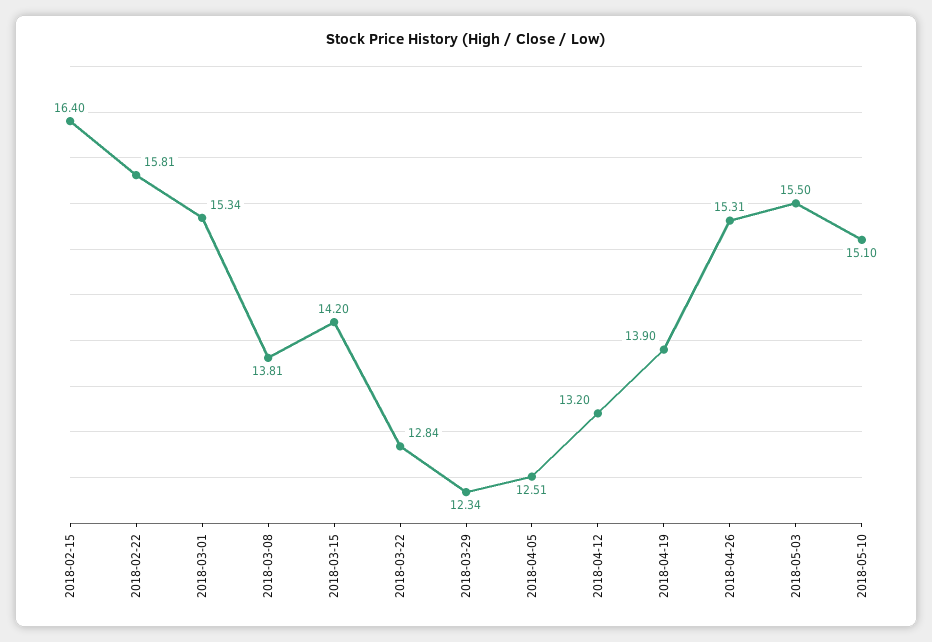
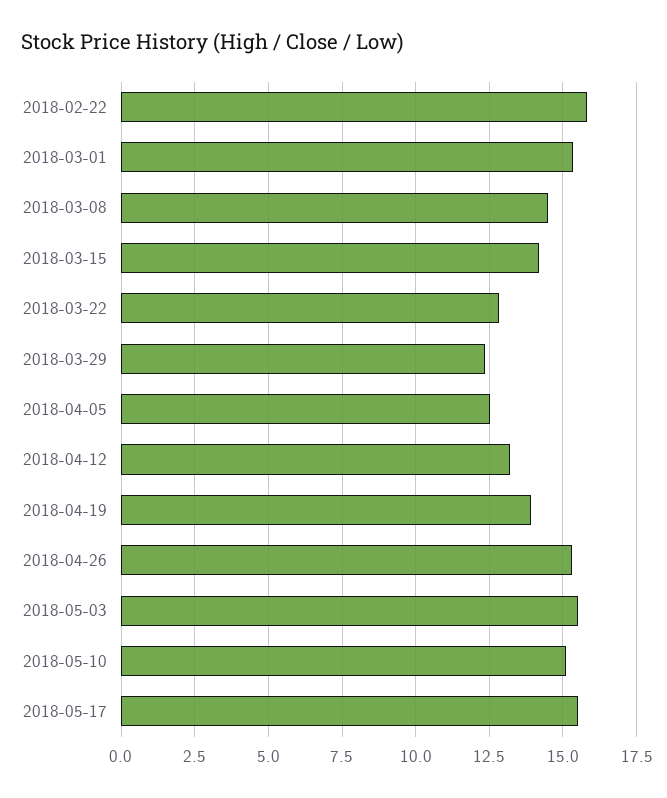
2018-02-15: 16.4 -> none
2018-03-08: 13.81 -> 14.5
2018-05-17: none -> 15.5

